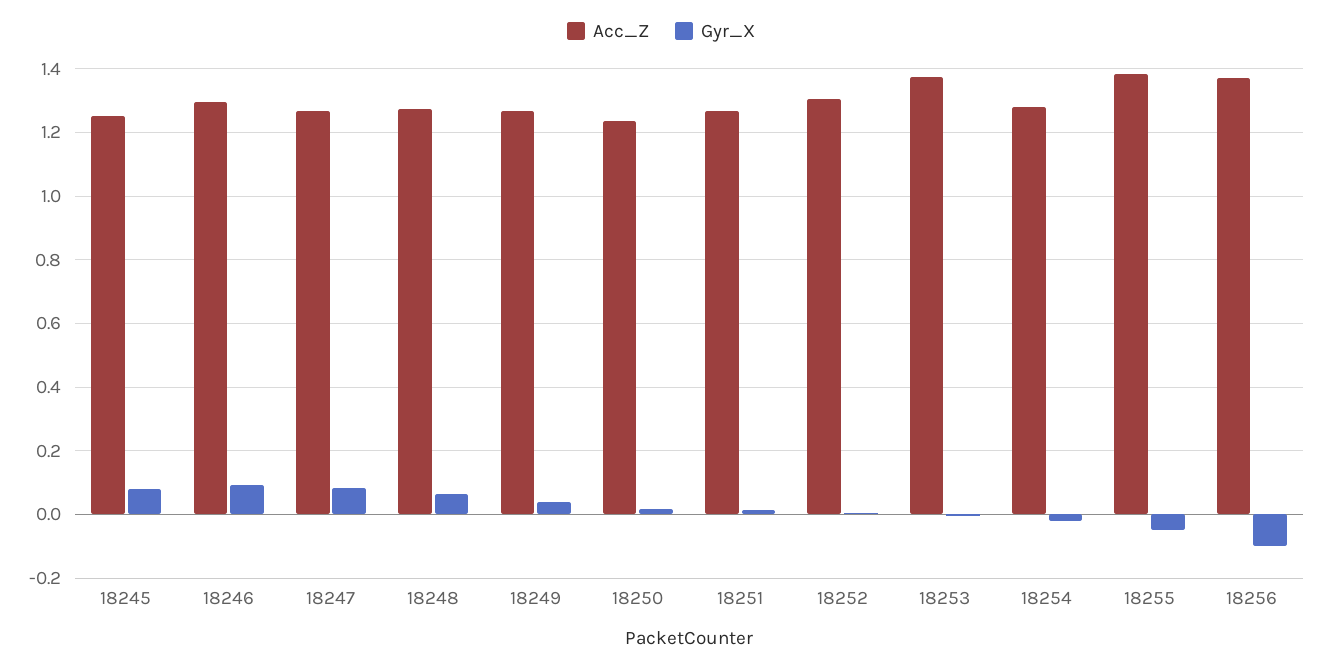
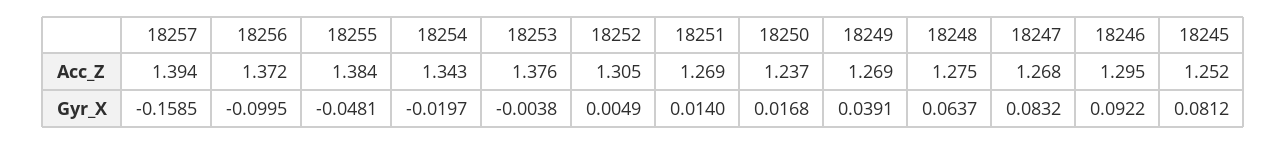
Acc_Z, 18254: 1.28 -> 1.343
Acc_Z, 18257: none -> 1.394
Gyr_X, 18257: none -> -0.1585

